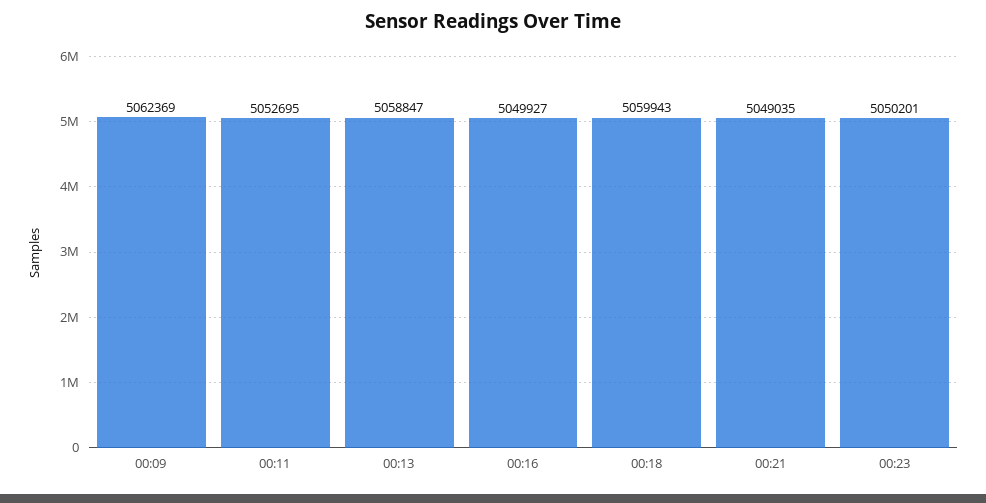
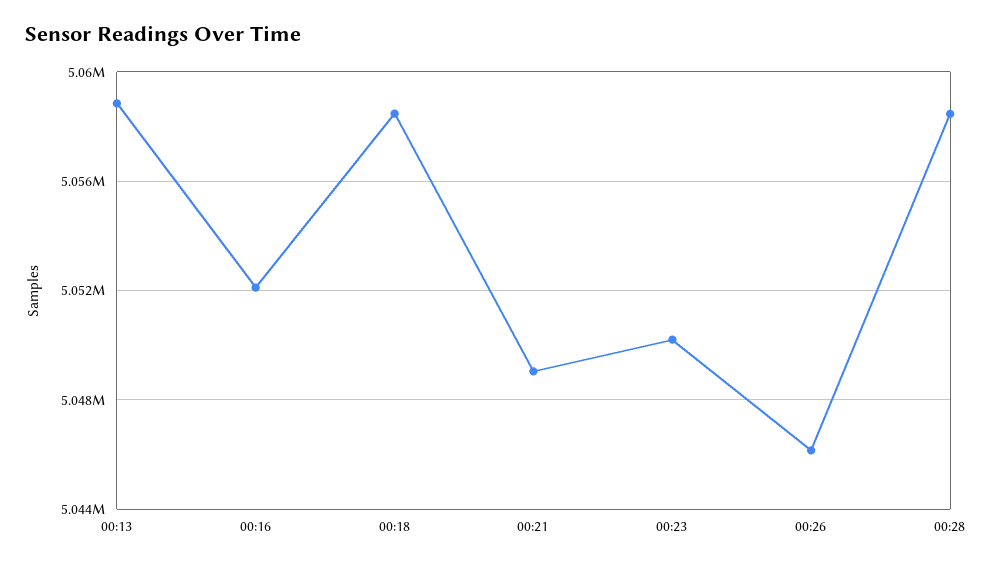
00:09: 5062369 -> none
00:11: 5052695 -> none
00:16: 5049927 -> 5052000
00:18: 5059943 -> 5058500
00:26: none -> 5046000
00:28: none -> 5058500

